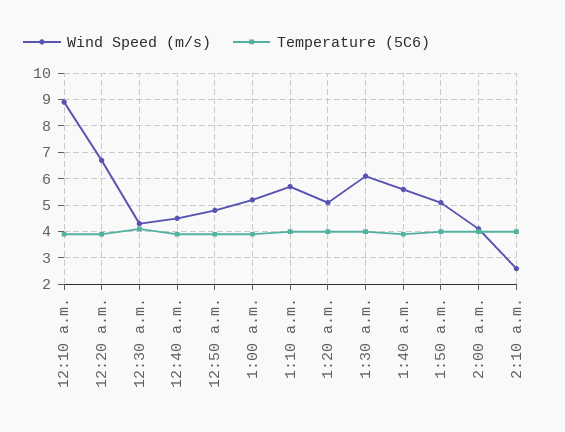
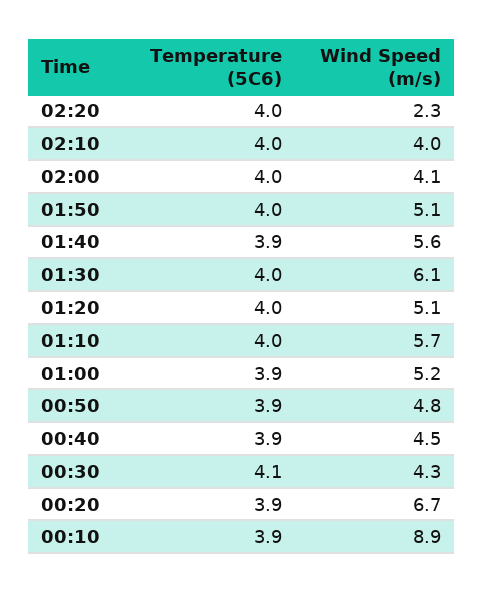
Wind Speed (m/s), 2:10 a.m.: 2.5 -> 4
Temperature (5C6), 02:20: none -> 4
Wind Speed (m/s), 02:20: none -> 2.3

